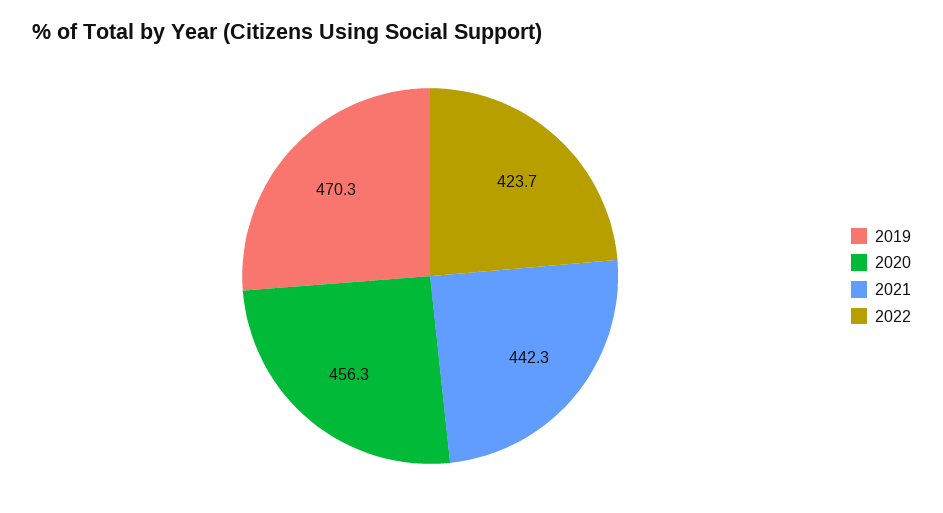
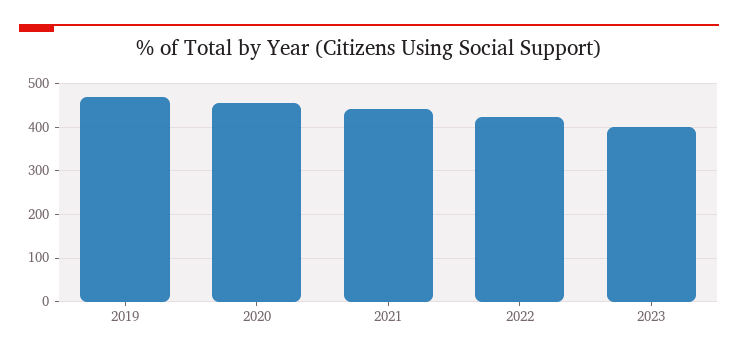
2023: none -> 400

